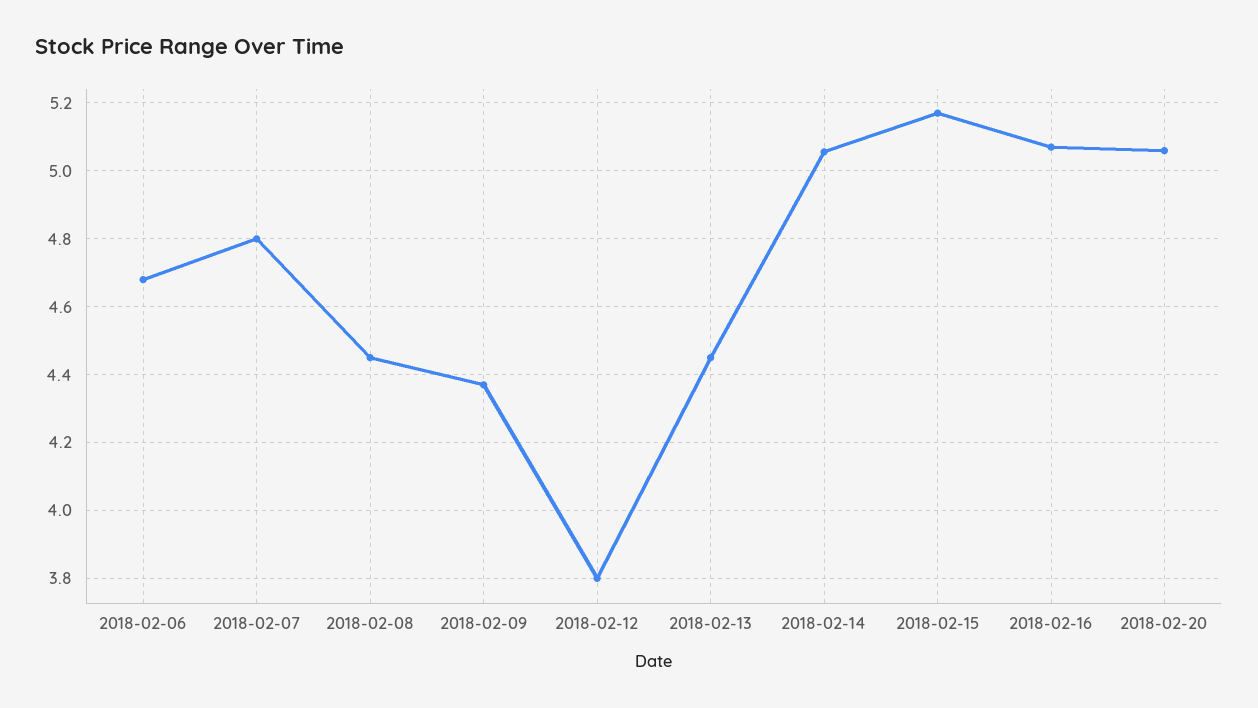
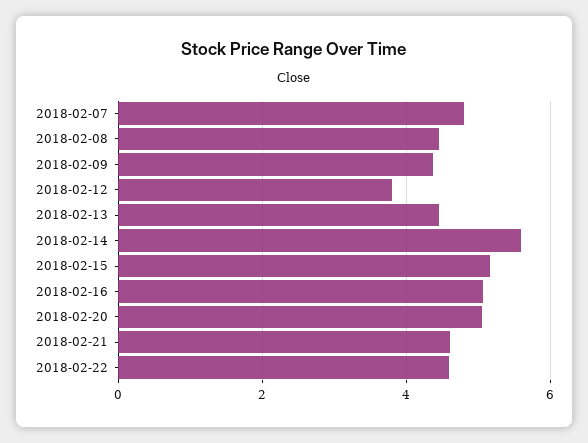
2018-02-06: 4.68 -> none
2018-02-14: 5.06 -> 5.6
2018-02-21: none -> 4.6
2018-02-22: none -> 4.6

